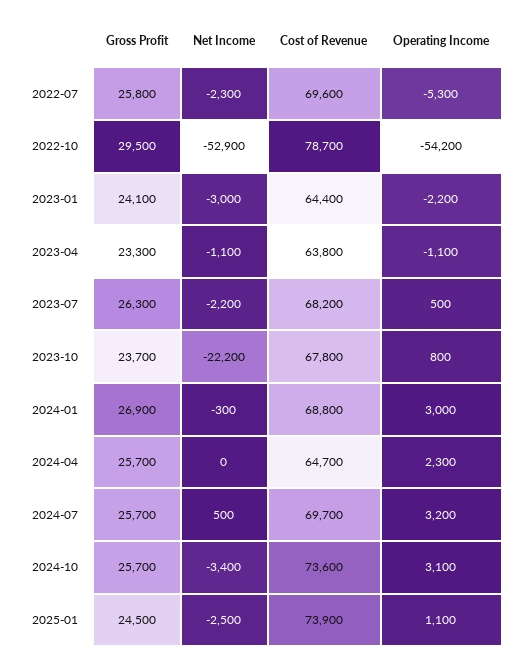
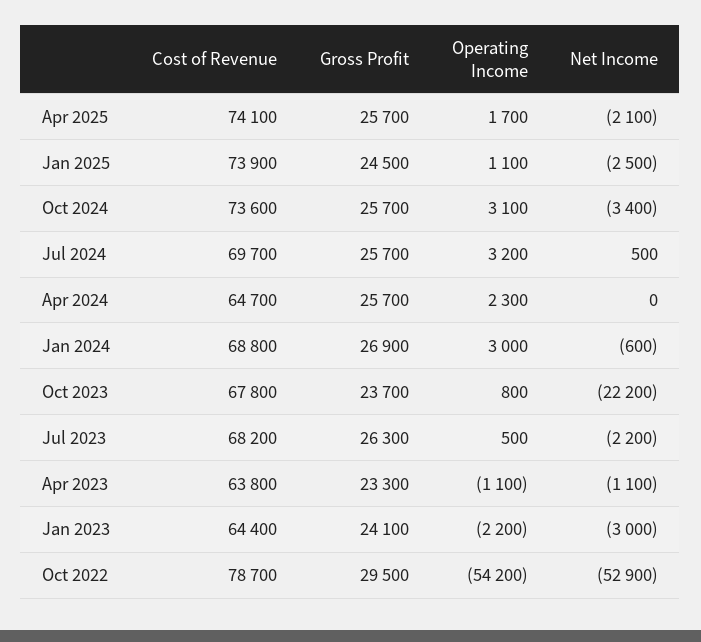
Gross Profit, 2022-07: 25800 -> none
Net Income, 2022-07: -2300 -> none
Cost of Revenue, 2022-07: 69600 -> none
Operating Income, 2022-07: -5300 -> none
Net Income, 2024-01: -300 -> -600
Cost of Revenue, Apr 2025: none -> 74100
Gross Profit, Apr 2025: none -> 25700
Operating Income, Apr 2025: none -> 1700
Net Income, Apr 2025: none -> -2100

